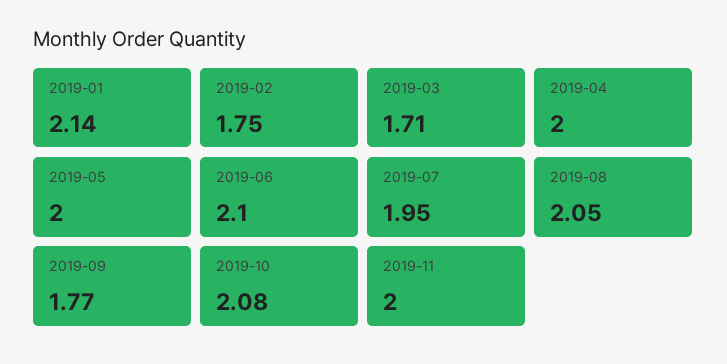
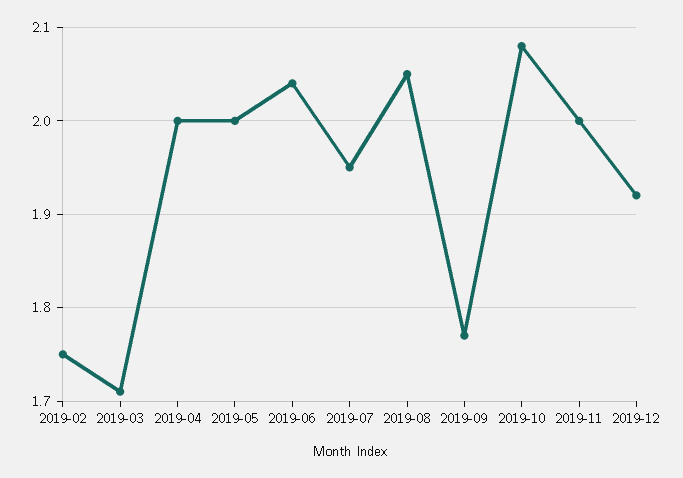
2019-01: 2.14 -> none
2019-06: 2.1 -> 2.04
2019-12: none -> 1.92

